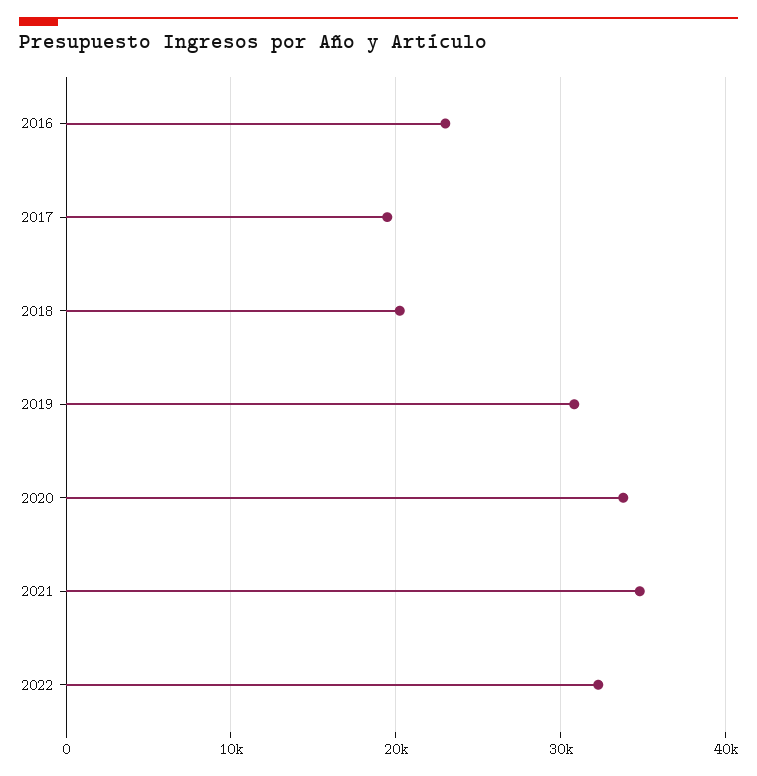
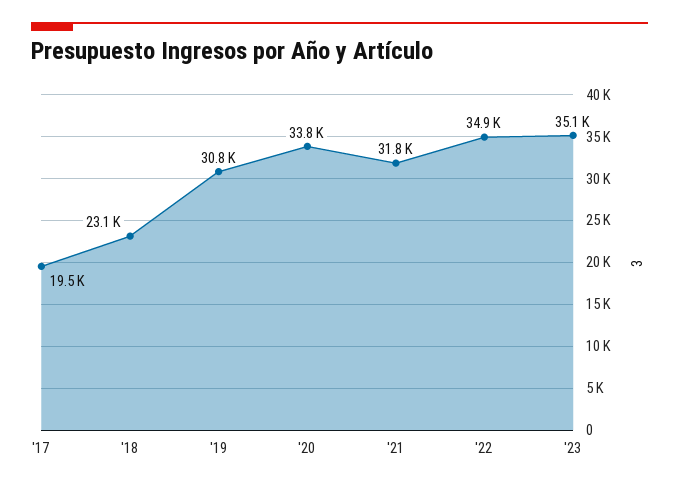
2016: 23000 -> none
2018: 20000 -> 23100
2021: 35000 -> 31800
2022: 32000 -> 34900
'23: none -> 35100

